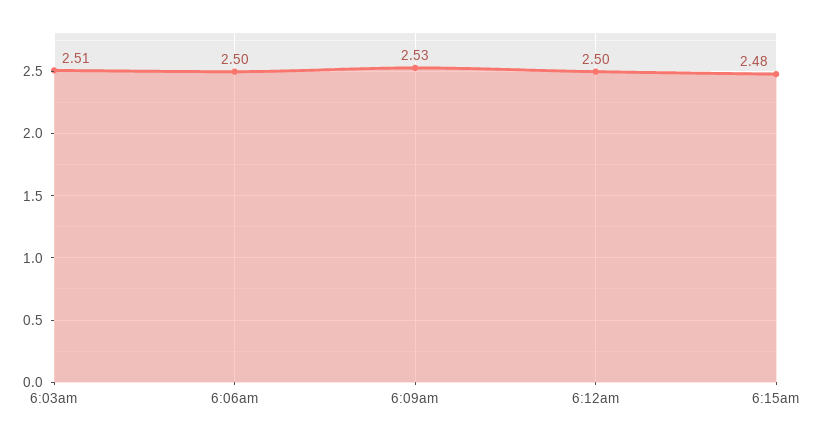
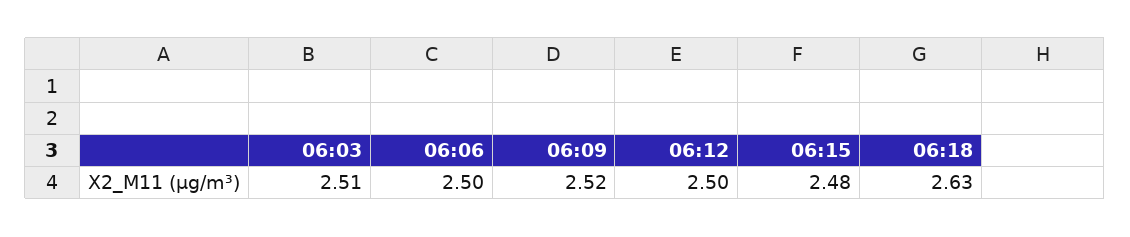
6:09am: 2.53 -> 2.52
06:18: none -> 2.63

